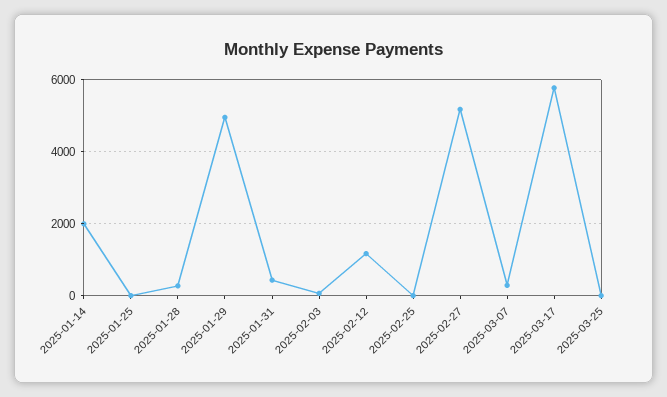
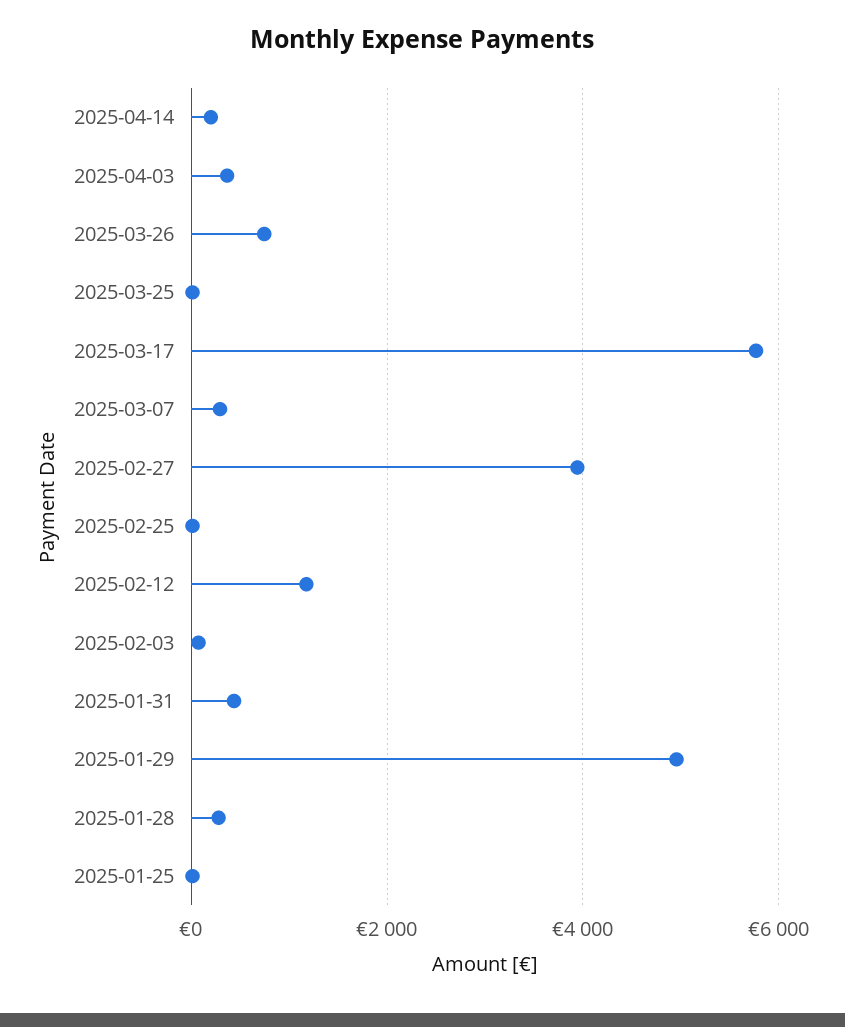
2025-01-14: 2000 -> none
2025-02-27: 5200 -> 4000
2025-04-14: none -> 200
2025-04-03: none -> 400
2025-03-26: none -> 800

